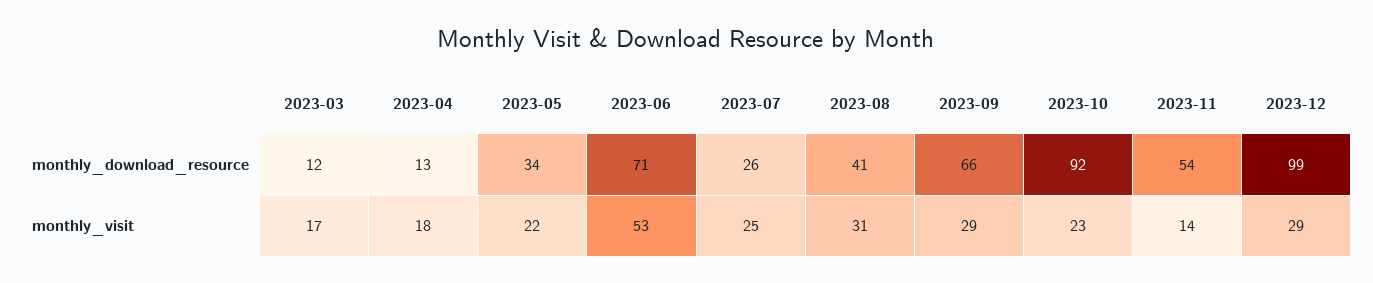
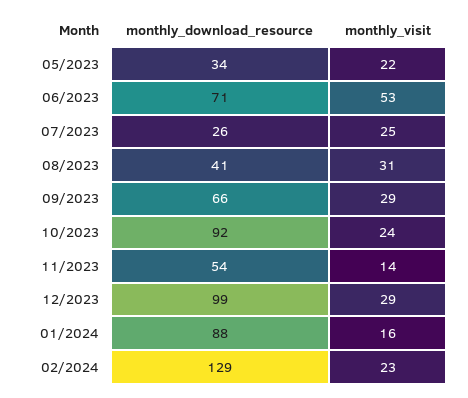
2023-03, monthly_download_resource: 12 -> none
2023-04, monthly_download_resource: 13 -> none
2023-03, monthly_visit: 17 -> none
2023-04, monthly_visit: 18 -> none
2023-10, monthly_visit: 23 -> 24
01/2024, monthly_download_resource: none -> 88
01/2024, monthly_visit: none -> 16
02/2024, monthly_download_resource: none -> 129
02/2024, monthly_visit: none -> 23

